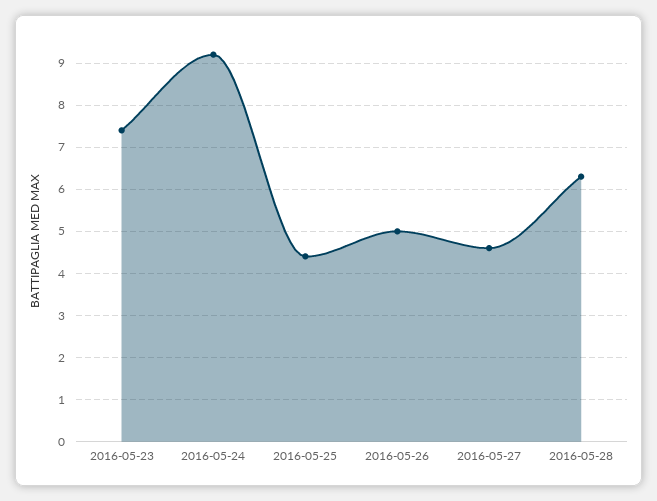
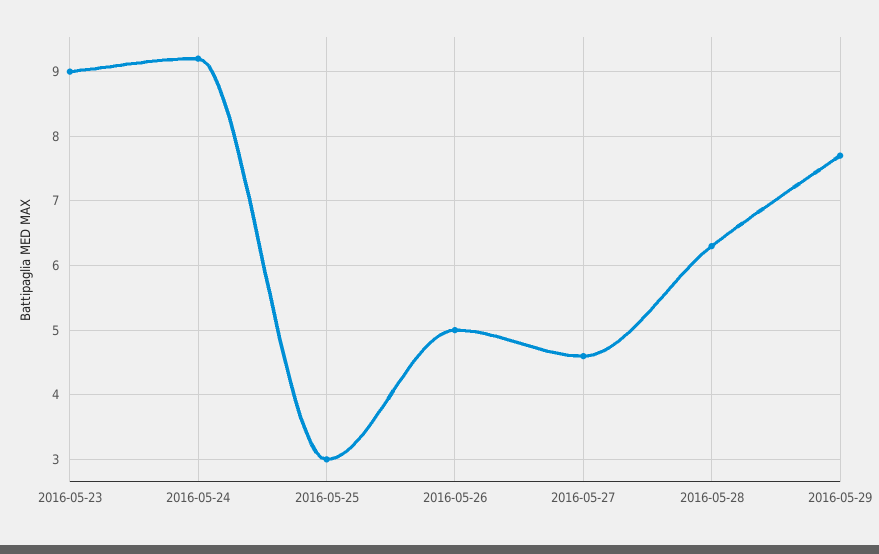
2016-05-23: 7.5 -> 9
2016-05-25: 4.5 -> 3
2016-05-29: none -> 7.7

